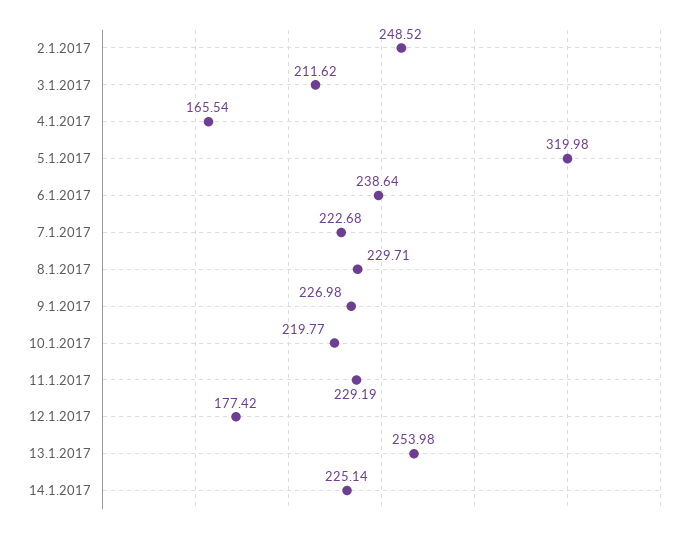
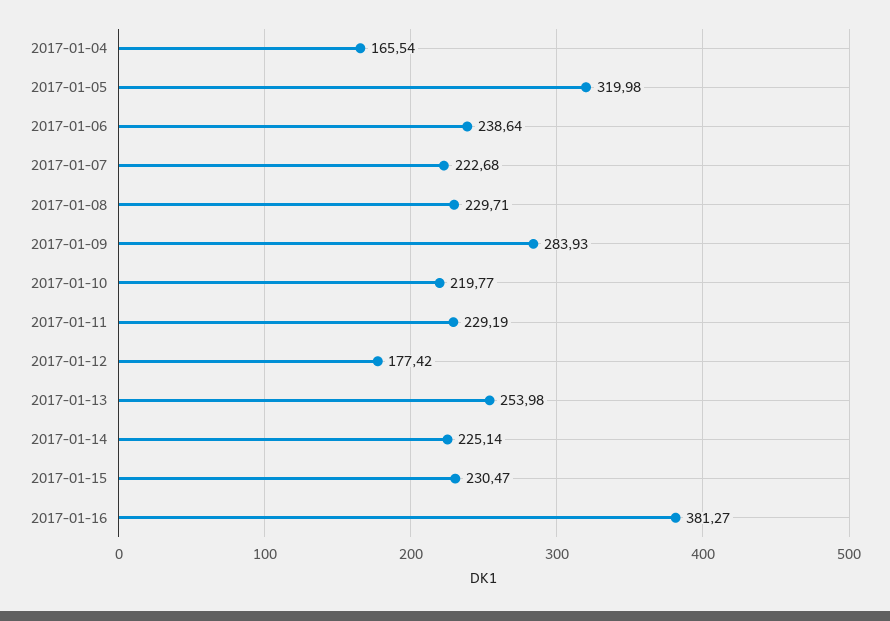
2.1.2017: 248.52 -> none
3.1.2017: 211.62 -> none
9.1.2017: 226.98 -> 283.93
2017-01-15: none -> 230.47
2017-01-16: none -> 381.27

